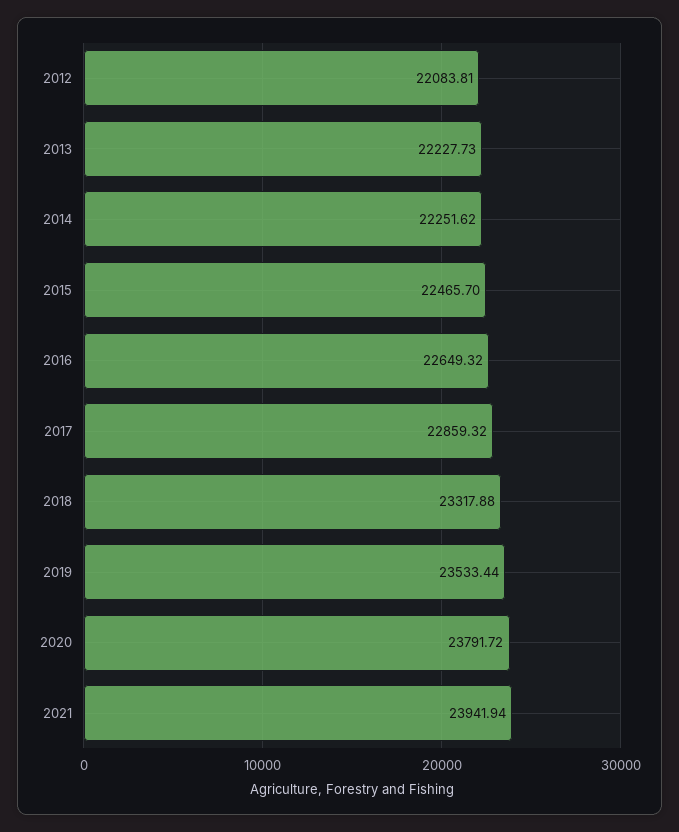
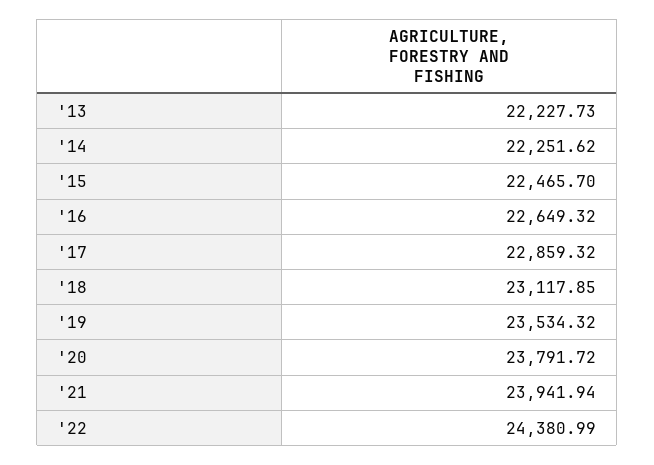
2012: 22083.81 -> none
2018: 23317.88 -> 23117.85
2019: 23533.44 -> 23534.32
'22: none -> 24380.99

